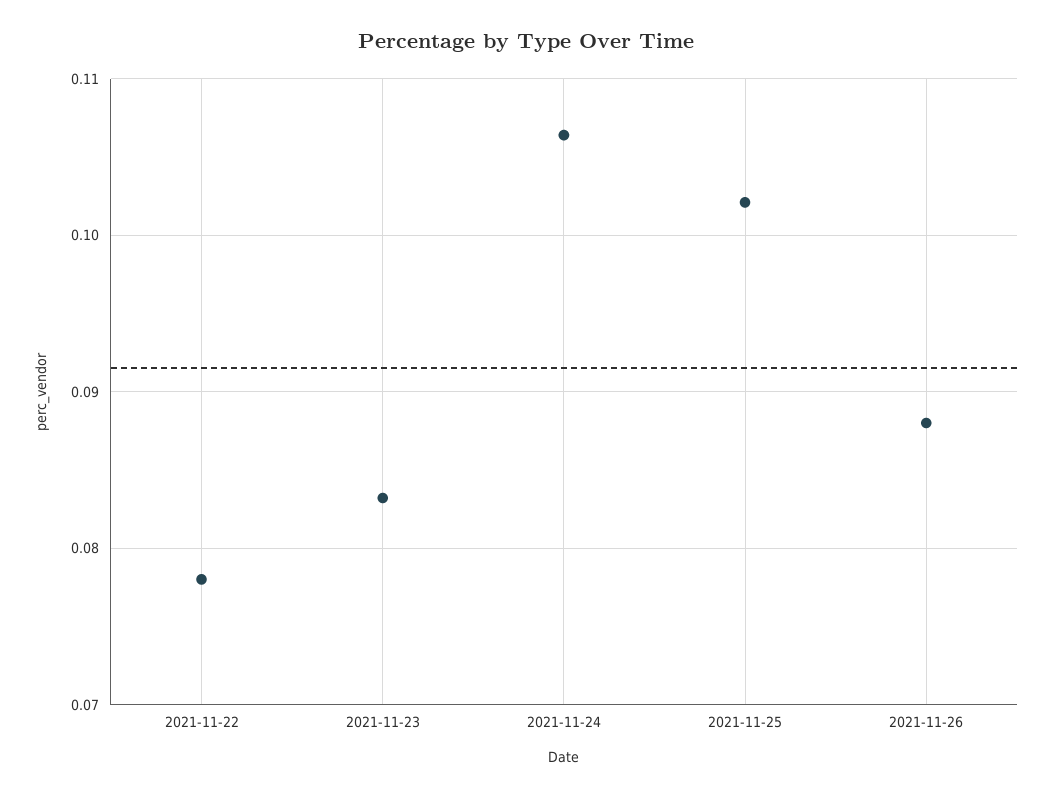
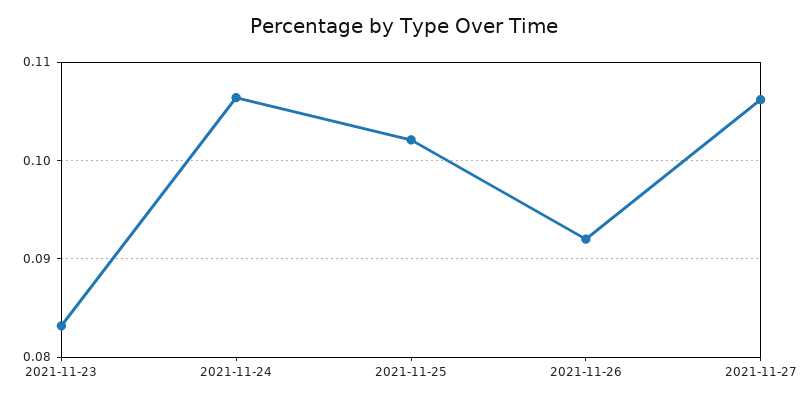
2021-11-22: 0.078 -> none
2021-11-26: 0.088 -> 0.092
2021-11-27: none -> 0.106

